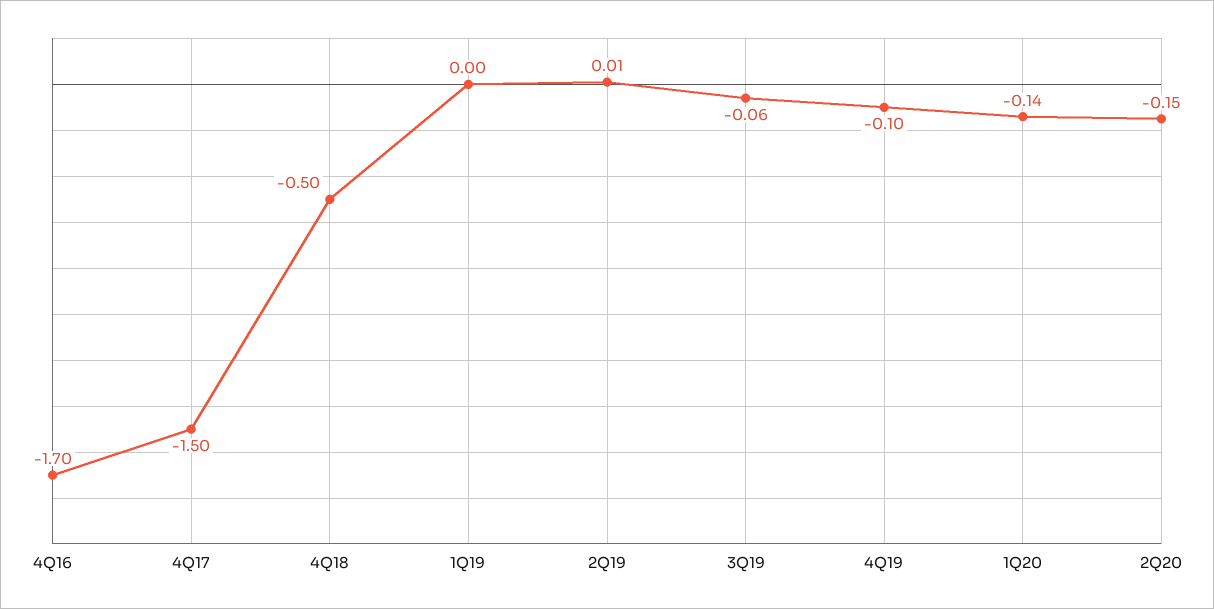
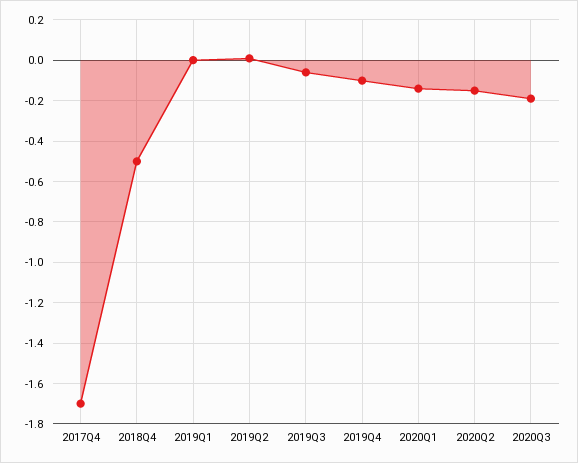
4Q16: -1.7 -> none
4Q17: -1.5 -> -1.7
2020Q3: none -> -0.2

